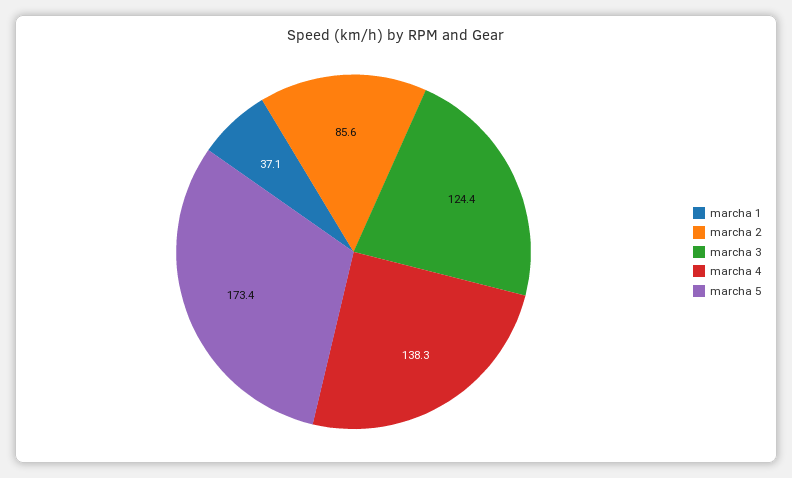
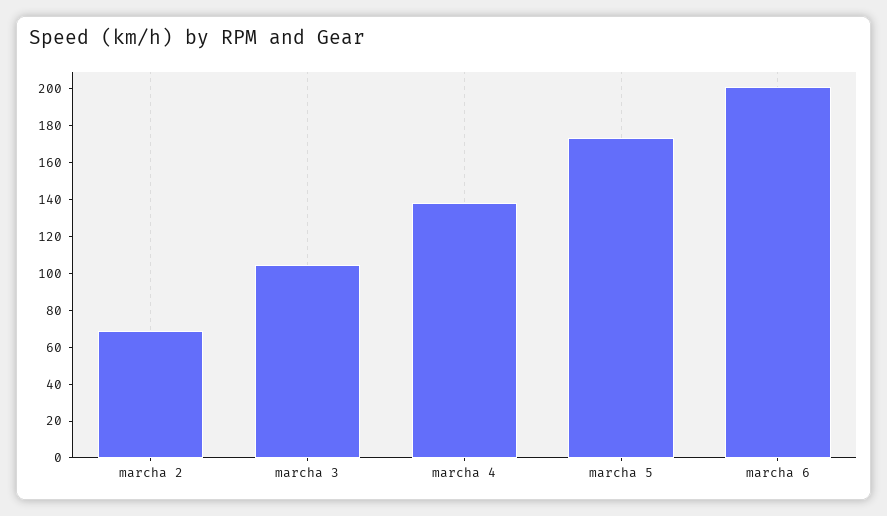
marcha 1: 37.1 -> none
marcha 2: 85.6 -> 70
marcha 3: 124.4 -> 105
marcha 6: none -> 200

